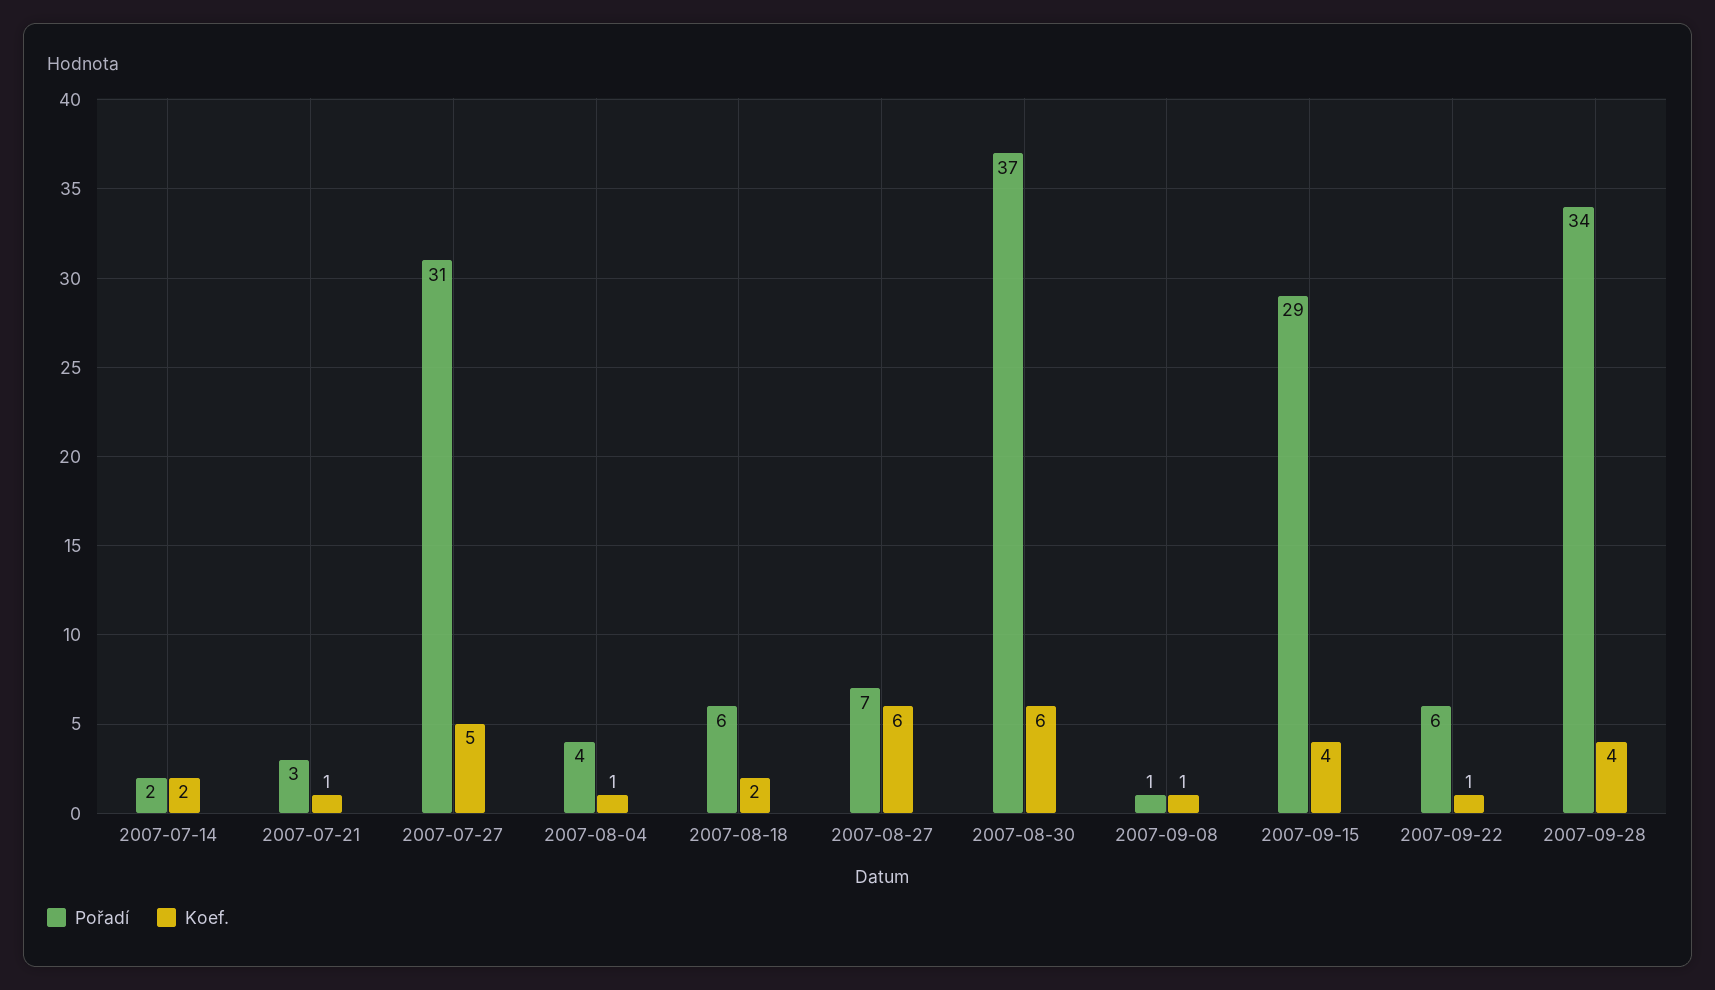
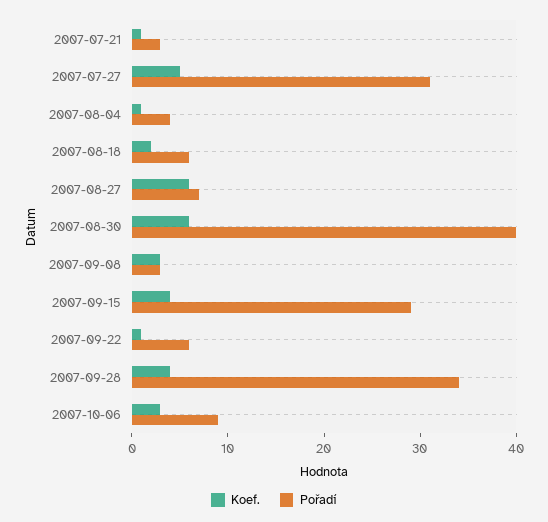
Pořadí, 2007-07-14: 2 -> none
Koef., 2007-07-14: 2 -> none
Pořadí, 2007-08-30: 37 -> 40
Pořadí, 2007-09-08: 1 -> 3
Koef., 2007-09-08: 1 -> 3
Koef., 2007-10-06: none -> 3
Pořadí, 2007-10-06: none -> 9

